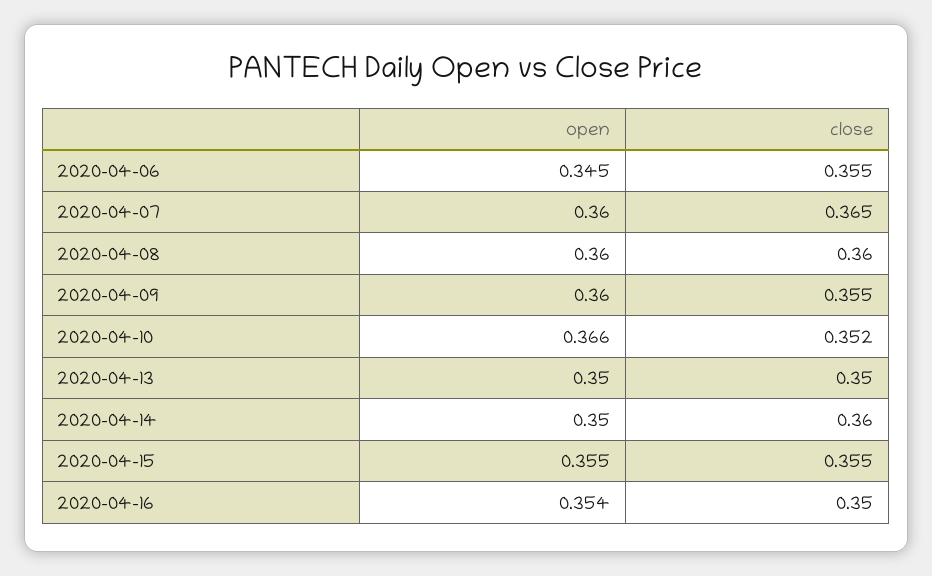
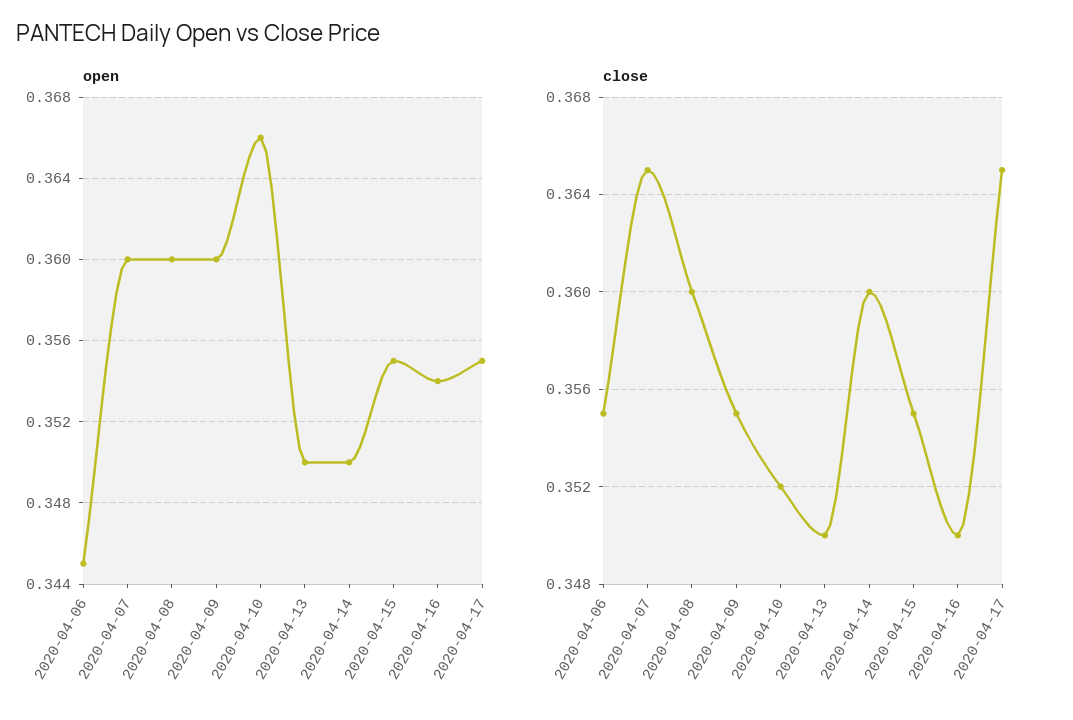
open, 2020-04-17: none -> 0.355
close, 2020-04-17: none -> 0.365

